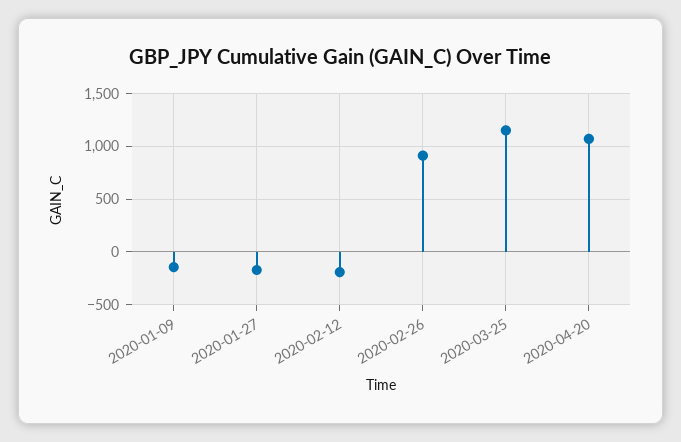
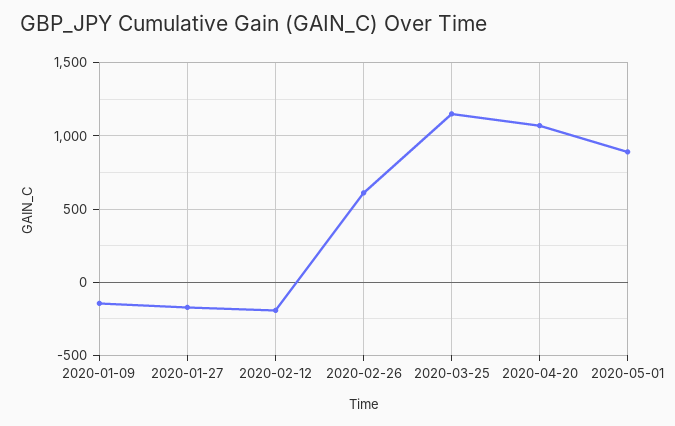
2020-02-26: 900 -> 600
2020-05-01: none -> 900

